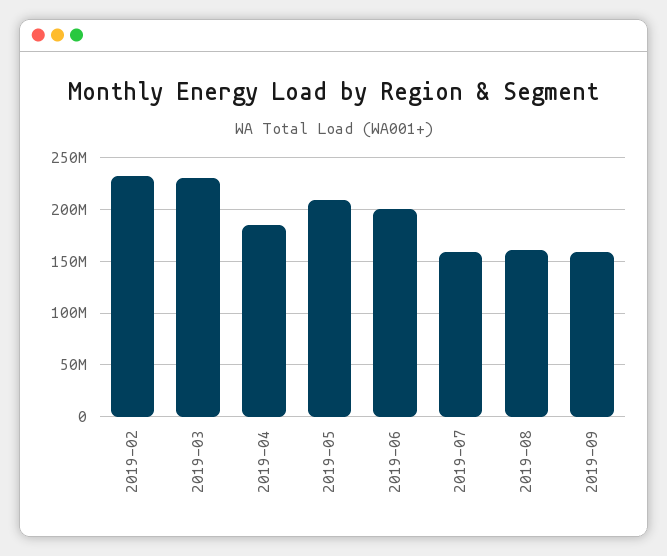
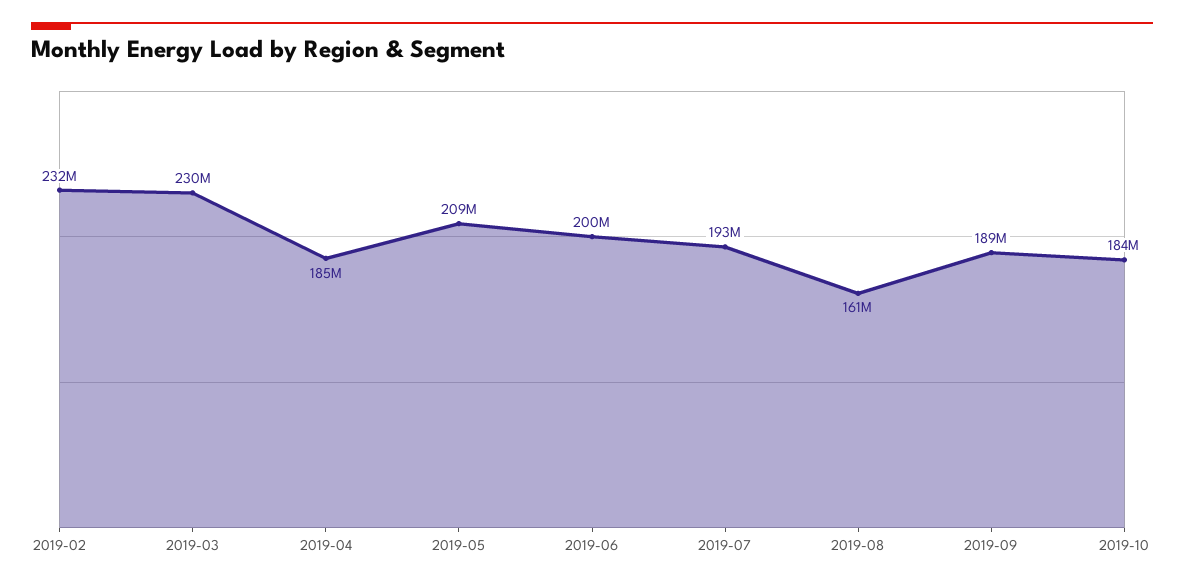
2019-07: 160000000 -> 193000000
2019-09: 160000000 -> 189000000
2019-10: none -> 184000000

